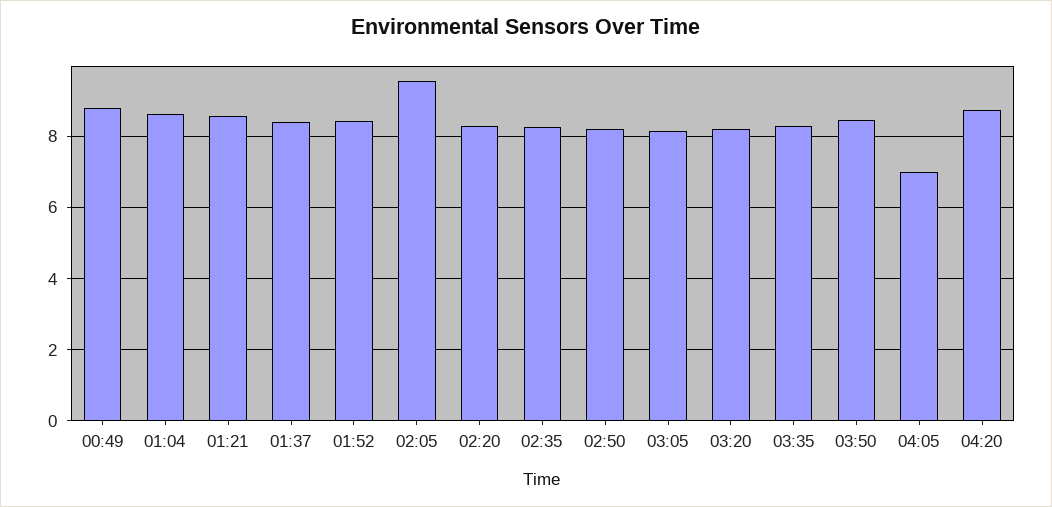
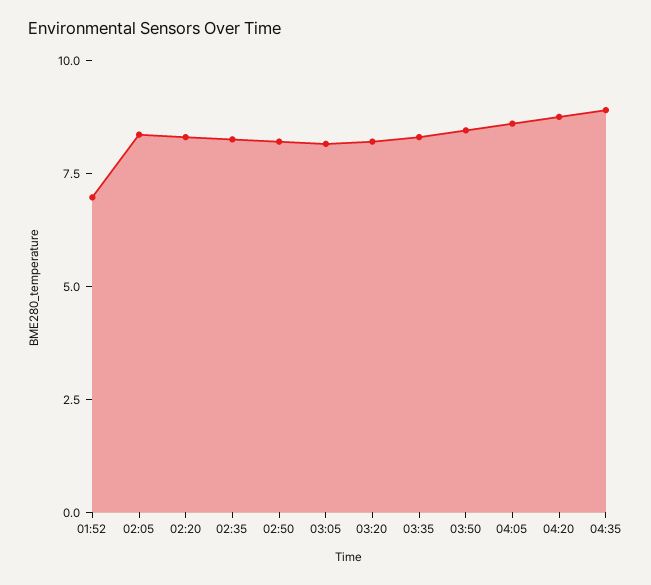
00:49: 8.8 -> none
01:04: 8.6 -> none
01:21: 8.6 -> none
01:37: 8.4 -> none
01:52: 8.4 -> 7
02:05: 9.6 -> 8.5
04:05: 7 -> 8.5
04:35: none -> 9

